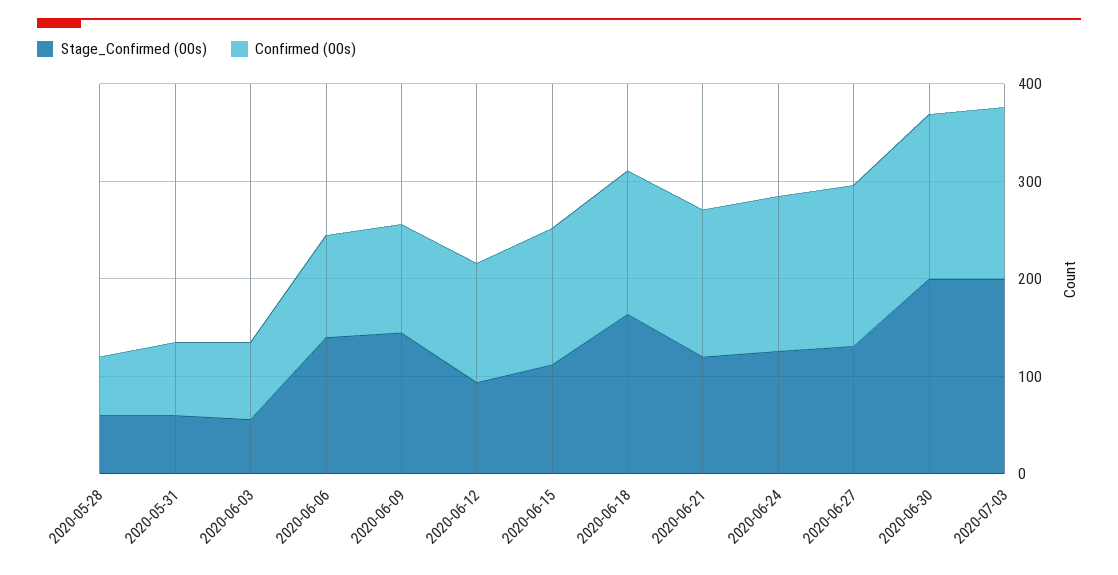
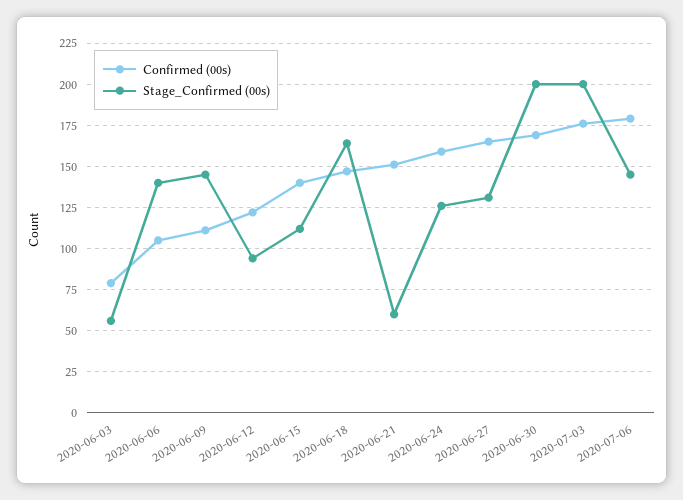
Stage_Confirmed (00s), 2020-05-28: 60 -> none
Confirmed (00s), 2020-05-28: 60 -> none
Stage_Confirmed (00s), 2020-05-31: 60 -> none
Confirmed (00s), 2020-05-31: 80 -> none
Stage_Confirmed (00s), 2020-06-21: 120 -> 60
Confirmed (00s), 2020-07-06: none -> 180
Stage_Confirmed (00s), 2020-07-06: none -> 145

